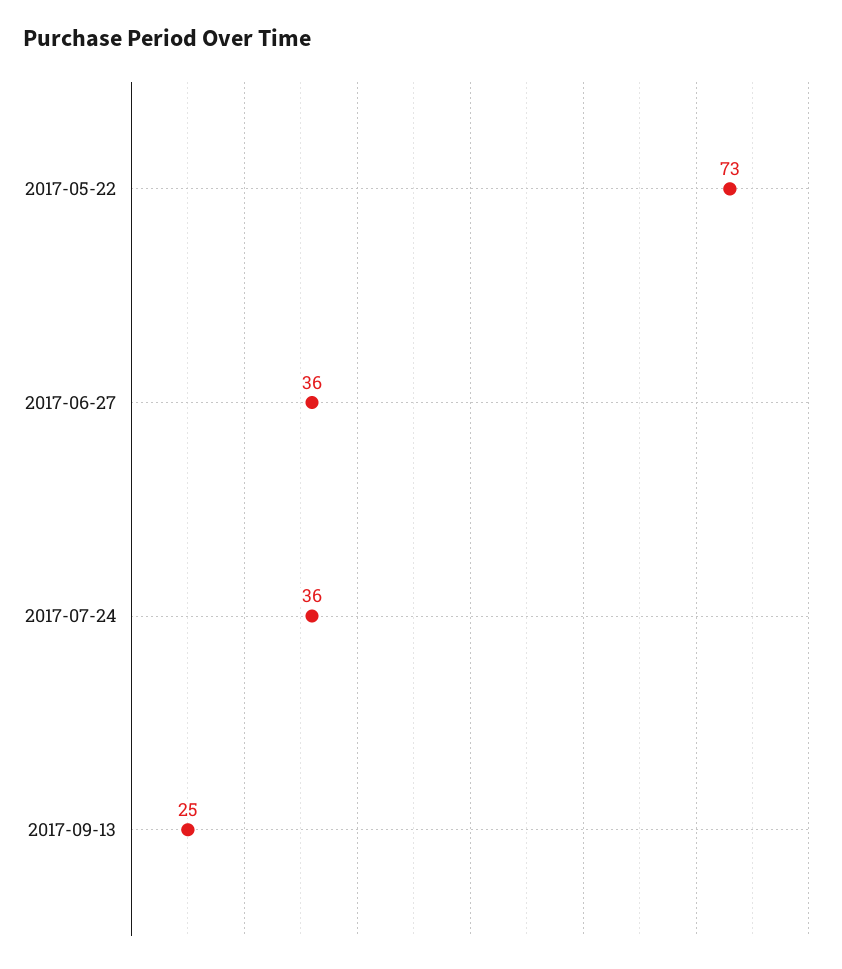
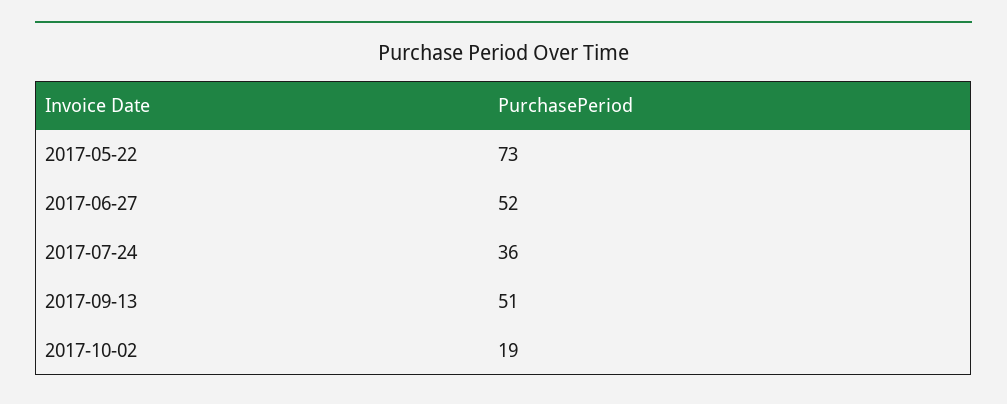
2017-06-27: 36 -> 52
2017-09-13: 25 -> 51
2017-10-02: none -> 19

